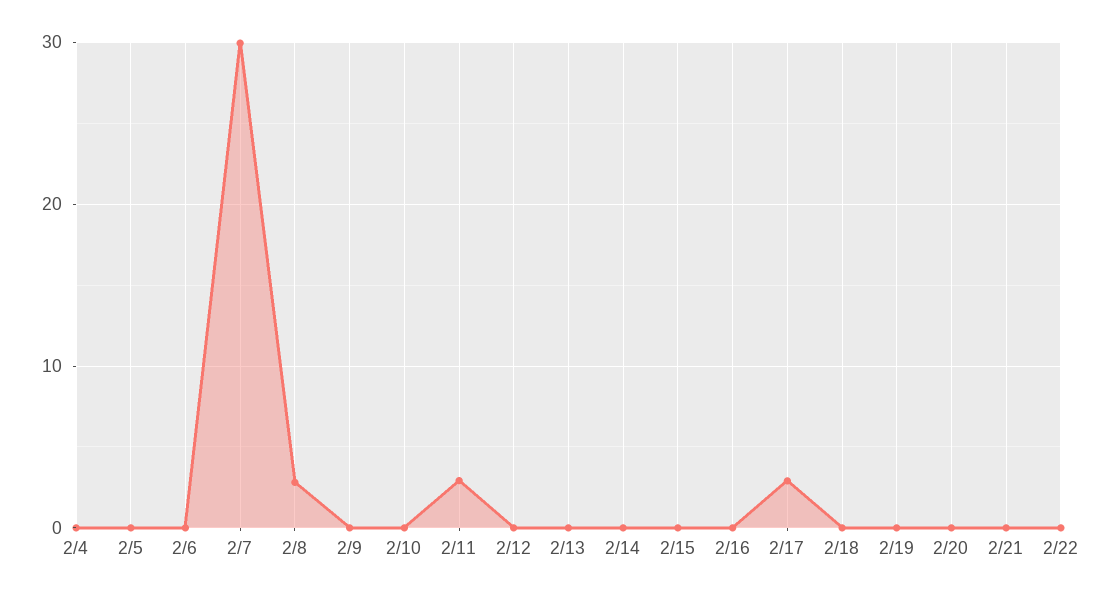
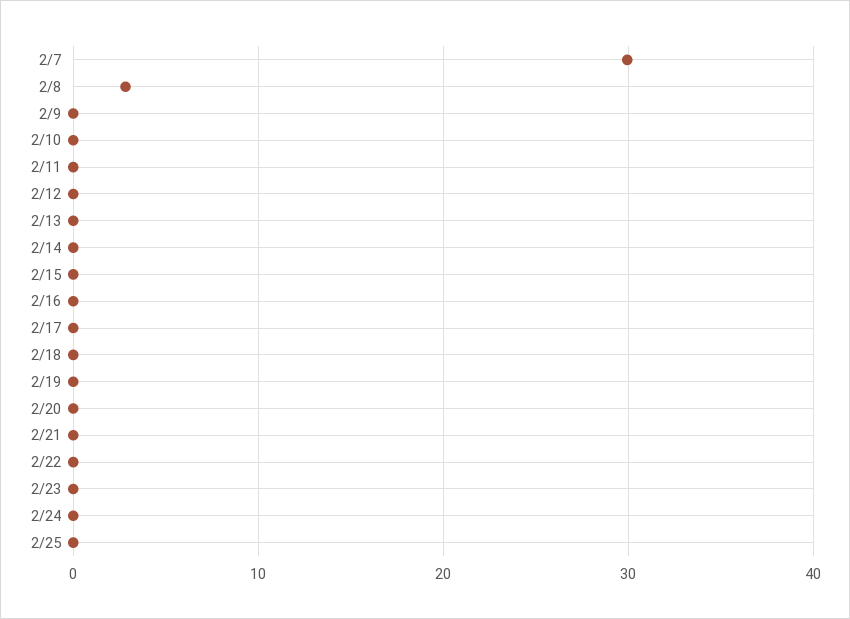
2/4: 0 -> none
2/5: 0 -> none
2/6: 0 -> none
2/11: 3 -> 0
2/17: 3 -> 0
2/23: none -> 0
2/24: none -> 0
2/25: none -> 0

